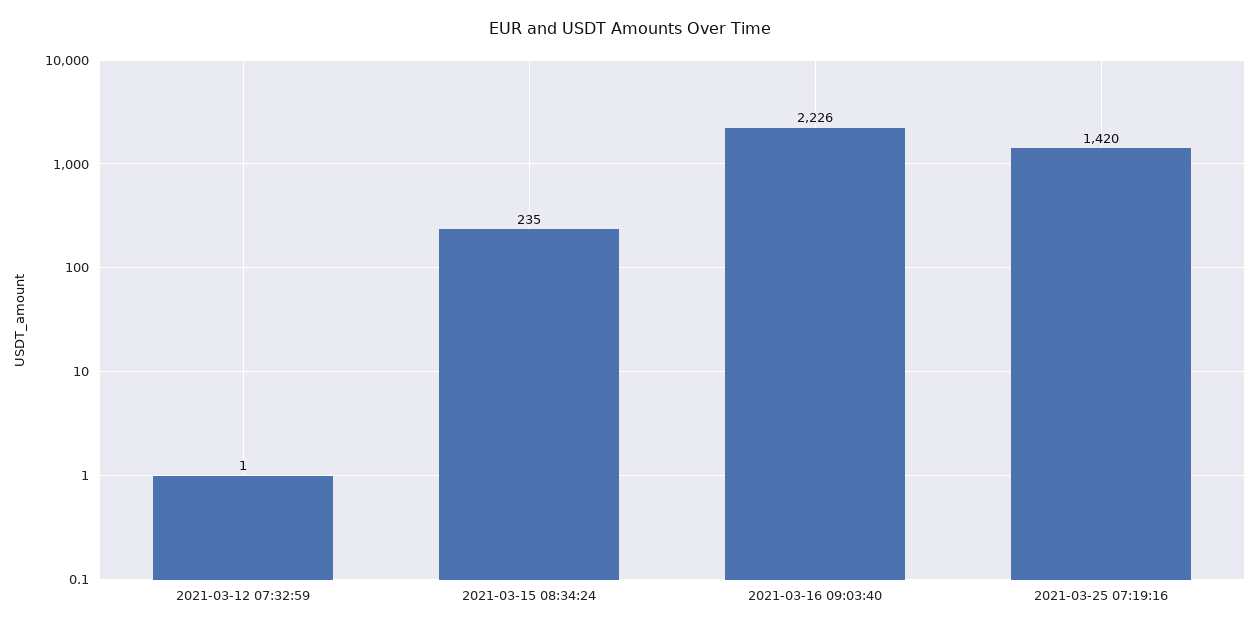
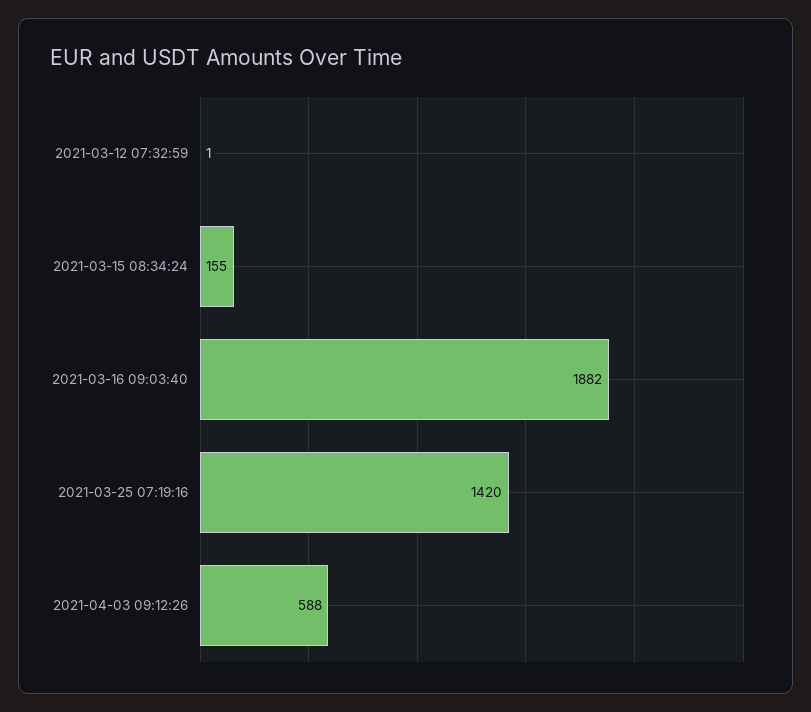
2021-03-15 08:34:24: 235 -> 155
2021-03-16 09:03:40: 2226 -> 1882
2021-04-03 09:12:26: none -> 588

